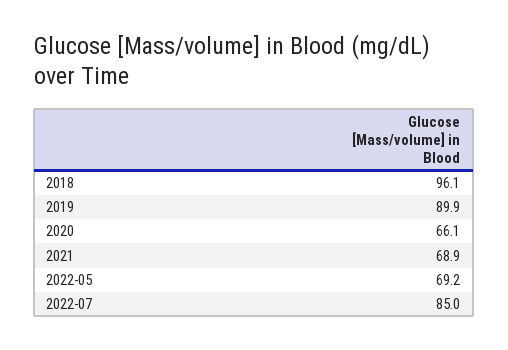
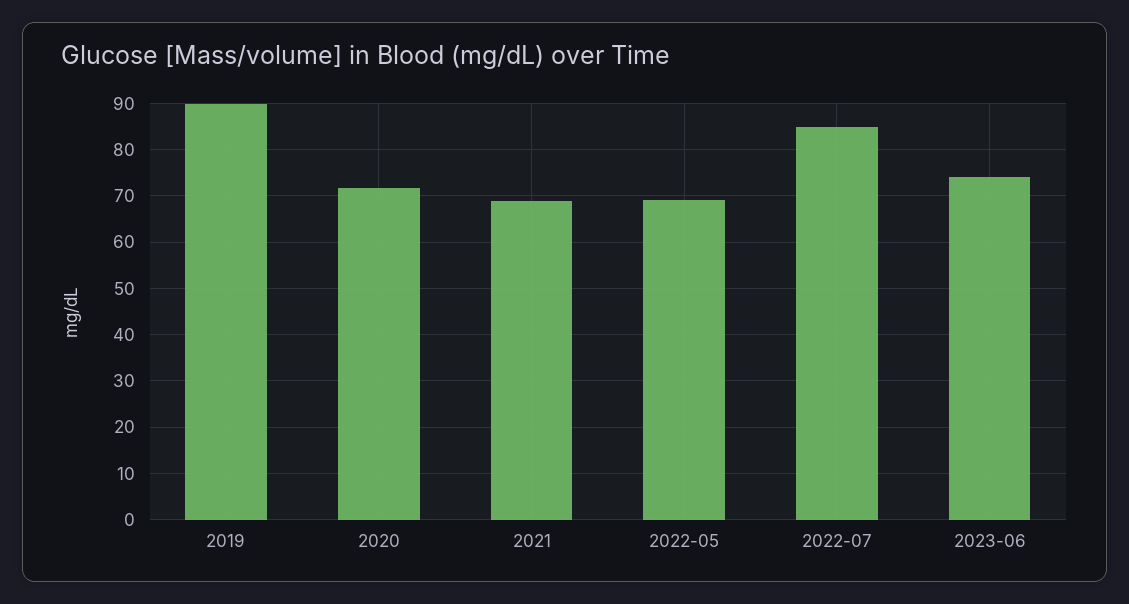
2018: 96.1 -> none
2020: 66.1 -> 72
2023-06: none -> 74

